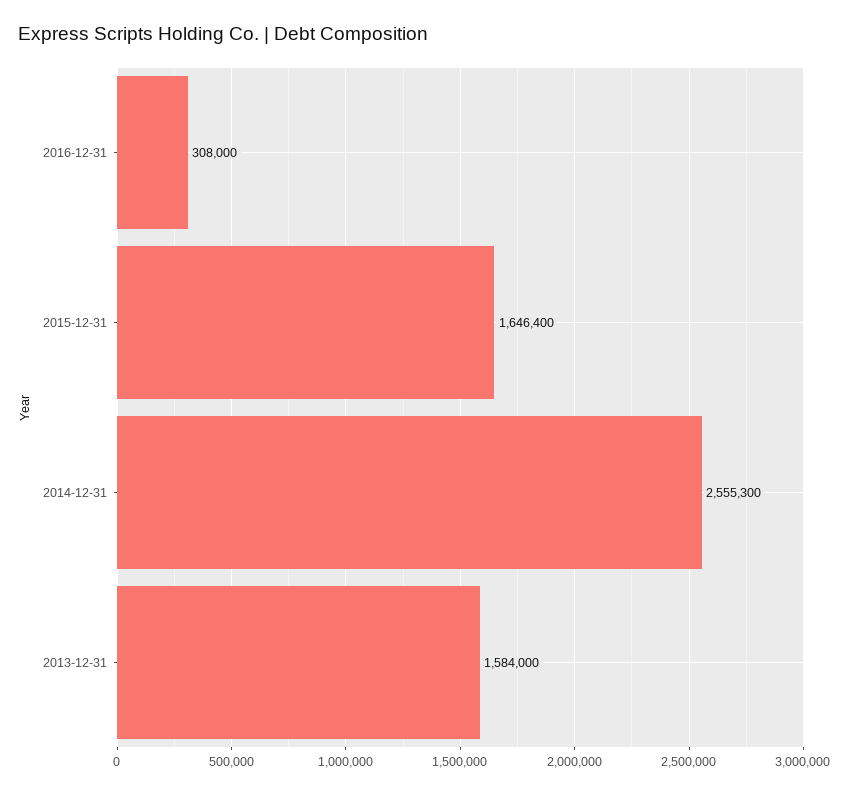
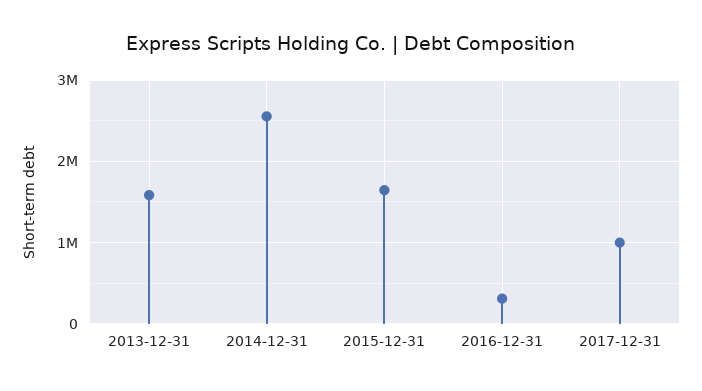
2017-12-31: none -> 1000000

